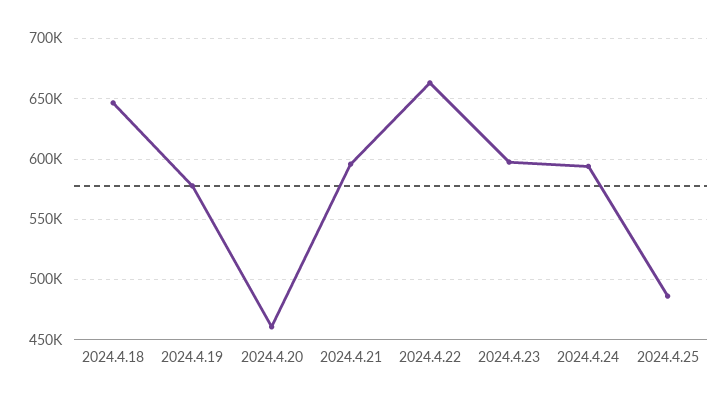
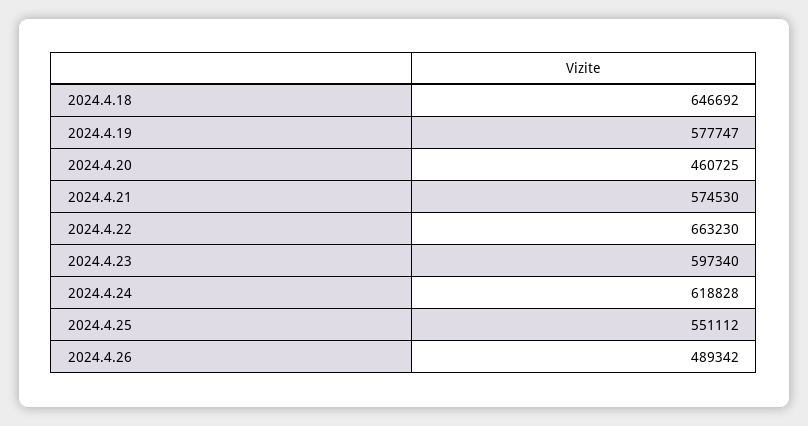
2024.4.21: 595000 -> 574530
2024.4.24: 595000 -> 618828
2024.4.25: 485000 -> 551112
2024.4.26: none -> 489342

